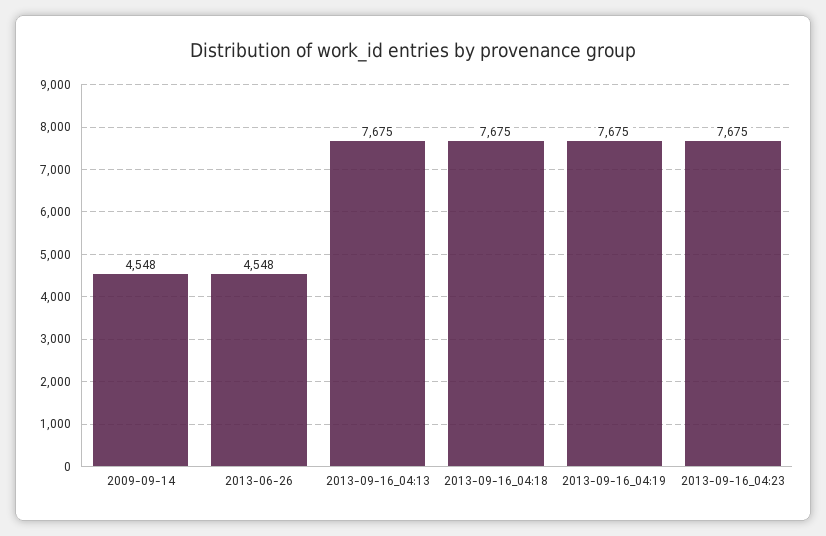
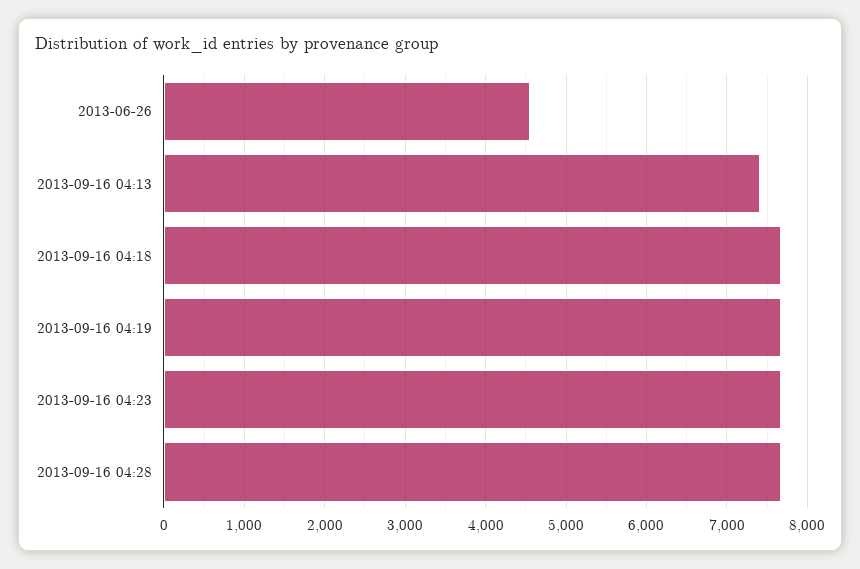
2009-09-14: 4548 -> none
2013-09-16_04:13: 7675 -> 7400
2013-09-16 04:28: none -> 7700

